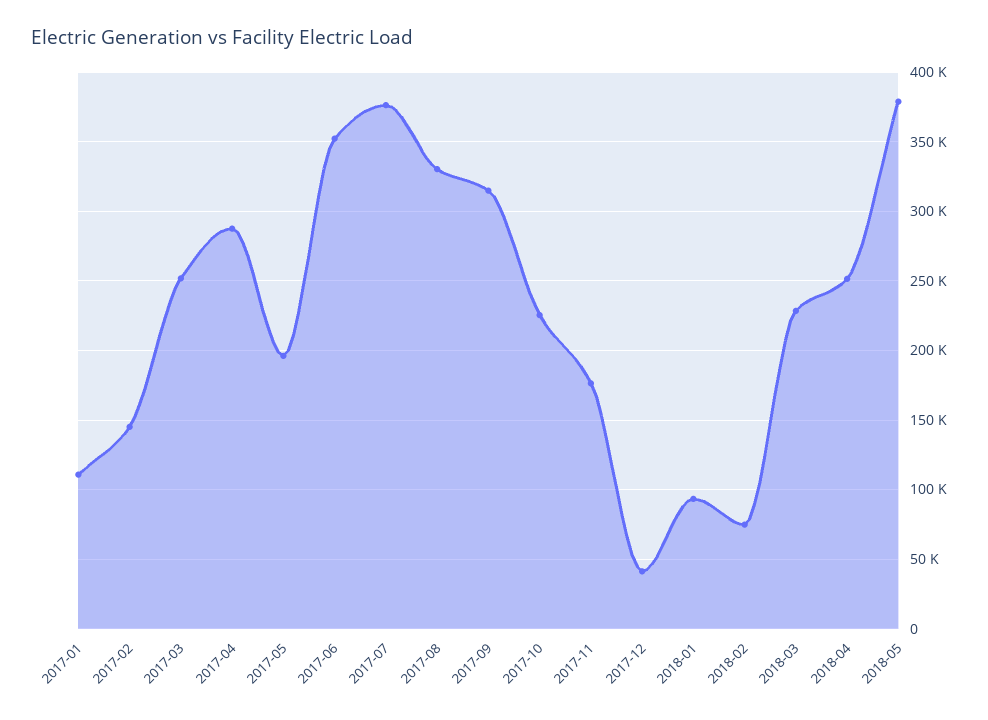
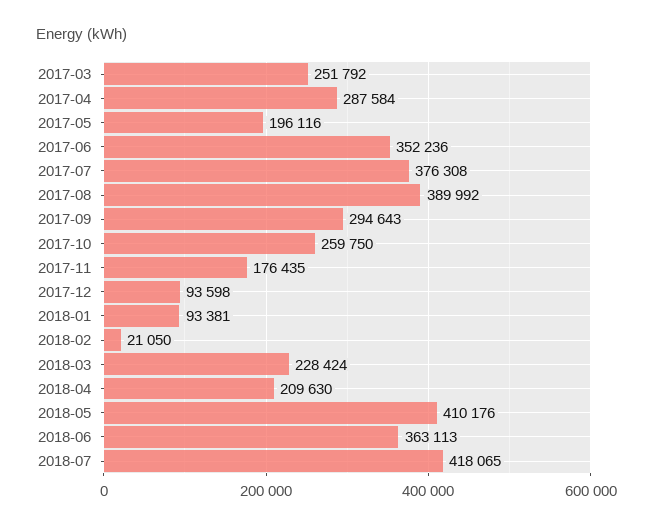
2017-01: 110000 -> none
2017-02: 145000 -> none
2017-08: 330000 -> 389992
2017-09: 315000 -> 294643
2017-10: 225000 -> 259750
2017-12: 40000 -> 93598
2018-02: 75000 -> 21050
2018-04: 250000 -> 209630
2018-05: 380000 -> 410176
2018-06: none -> 363113
2018-07: none -> 418065

